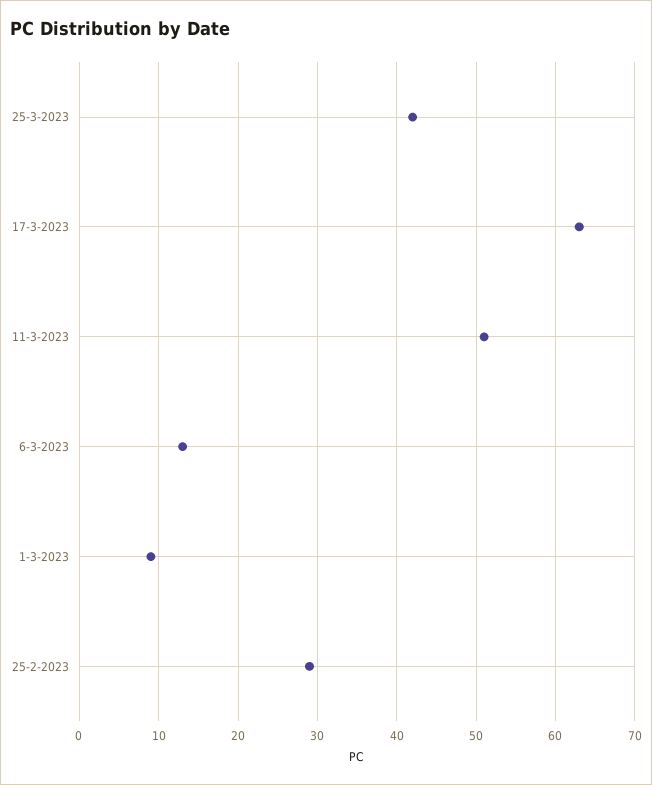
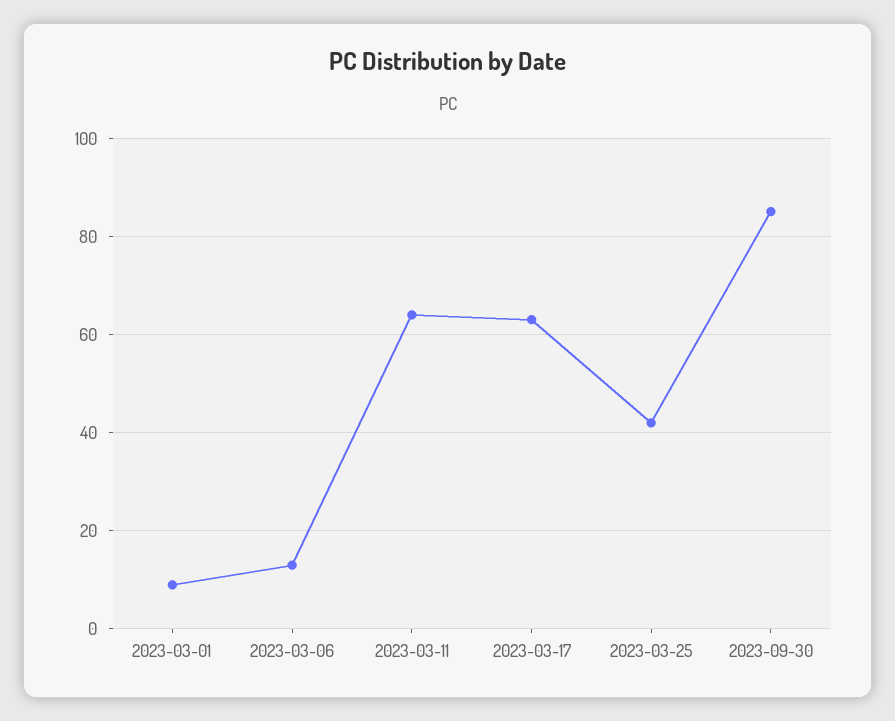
11-3-2023: 51 -> 65
25-2-2023: 29 -> none
2023-09-30: none -> 85

